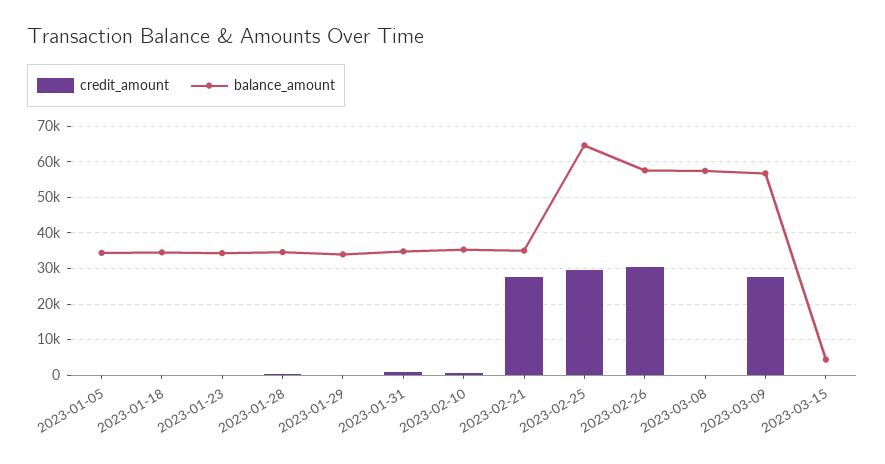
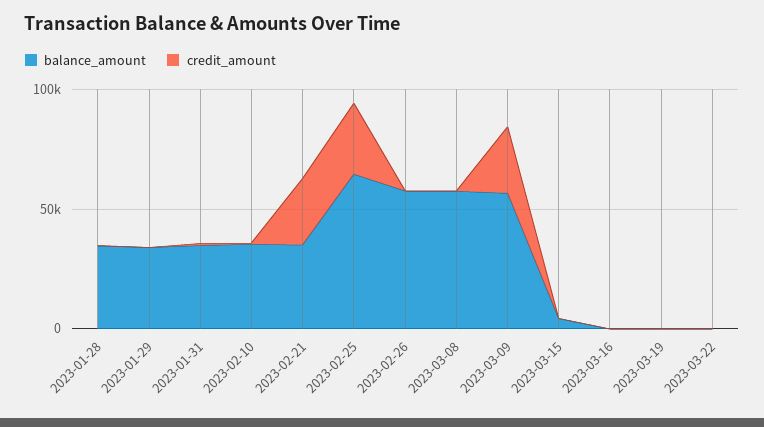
credit_amount, 2023-01-05: 0 -> none
balance_amount, 2023-01-05: 34000 -> none
credit_amount, 2023-01-18: 0 -> none
balance_amount, 2023-01-18: 34000 -> none
credit_amount, 2023-01-23: 0 -> none
balance_amount, 2023-01-23: 34000 -> none
credit_amount, 2023-02-26: 30000 -> 0
balance_amount, 2023-03-16: none -> 0
credit_amount, 2023-03-16: none -> 0
balance_amount, 2023-03-19: none -> 0
credit_amount, 2023-03-19: none -> 0
balance_amount, 2023-03-22: none -> 0
credit_amount, 2023-03-22: none -> 0

